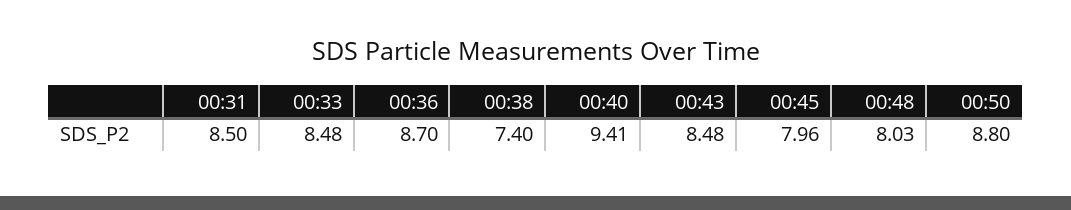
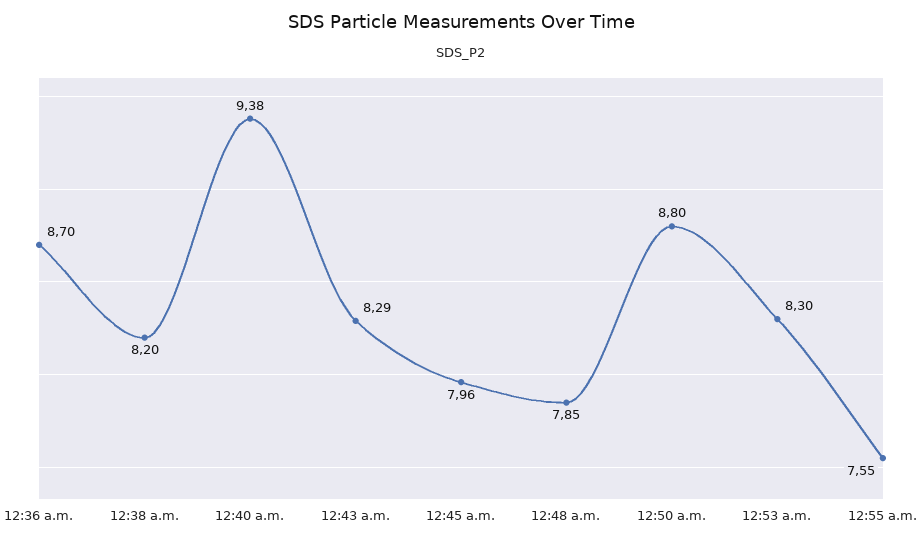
00:31: 8.5 -> none
00:33: 8.48 -> none
00:38: 7.4 -> 8.2
00:40: 9.41 -> 9.38
00:43: 8.48 -> 8.29
00:48: 8.03 -> 7.85
12:53 a.m.: none -> 8.3
12:55 a.m.: none -> 7.55

